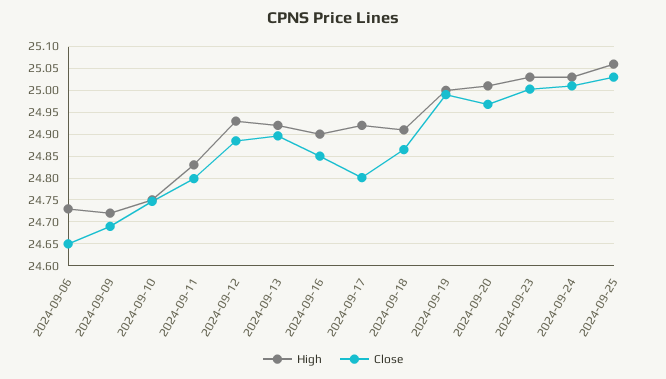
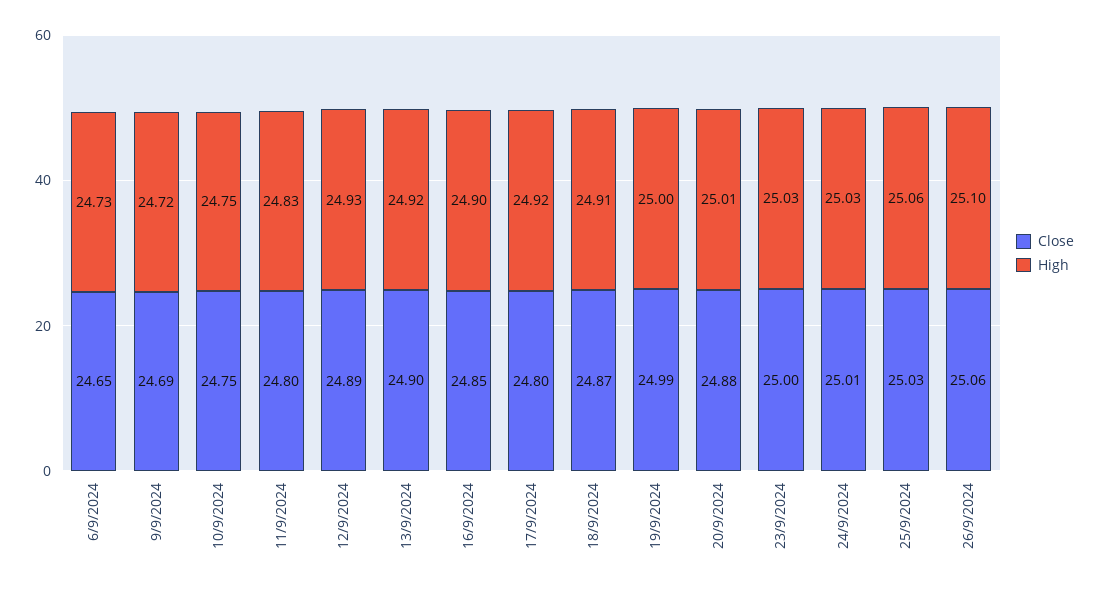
Close, 2024-09-20: 24.975 -> 24.88
Close, 26/9/2024: none -> 25.06
High, 26/9/2024: none -> 25.1

